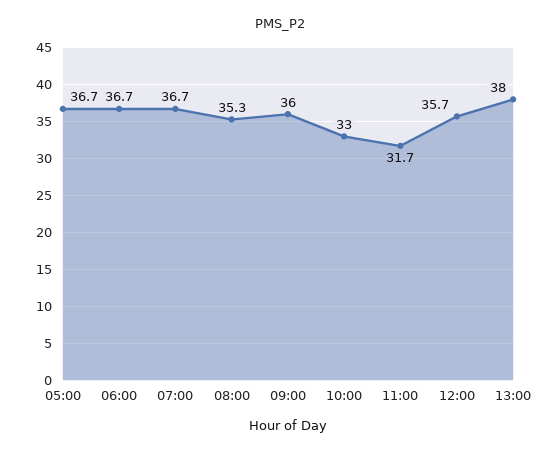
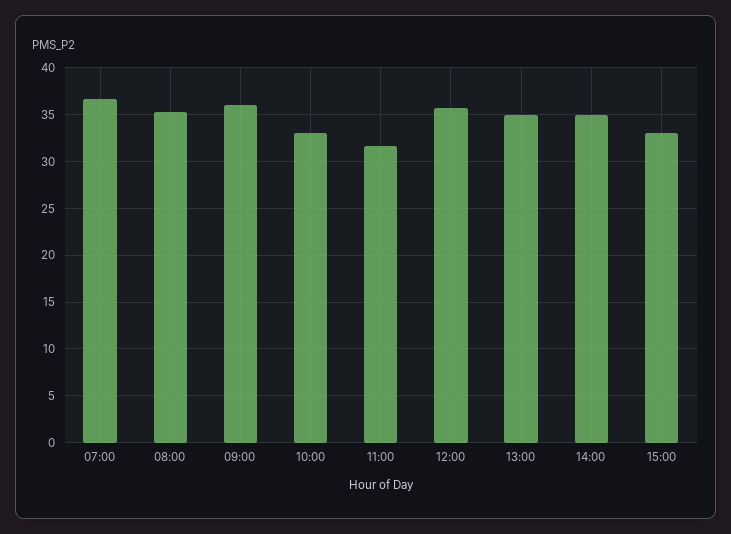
05:00: 36.7 -> none
06:00: 36.7 -> none
13:00: 38 -> 35
14:00: none -> 35
15:00: none -> 33

